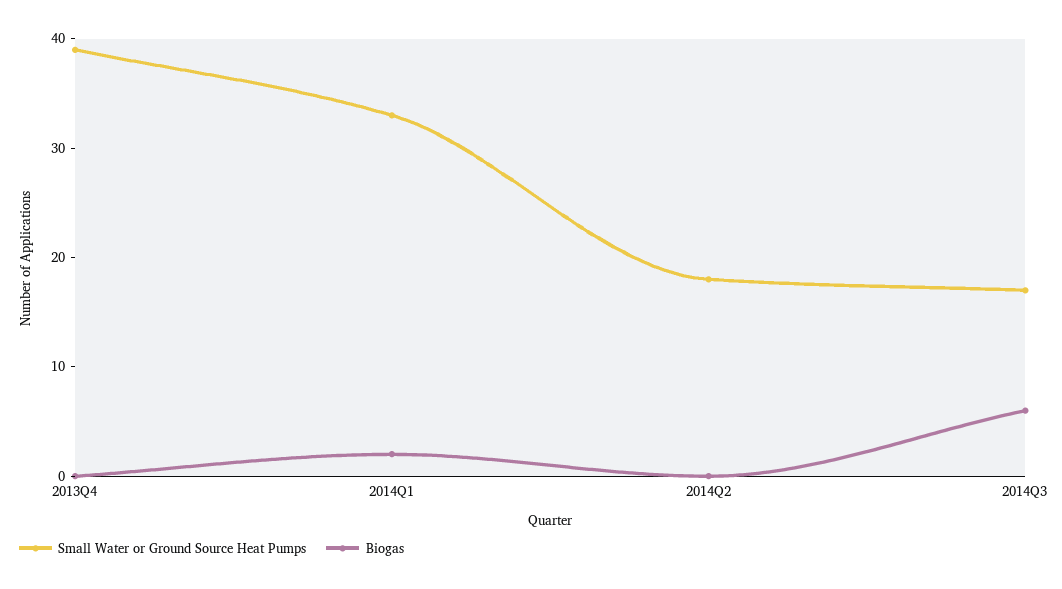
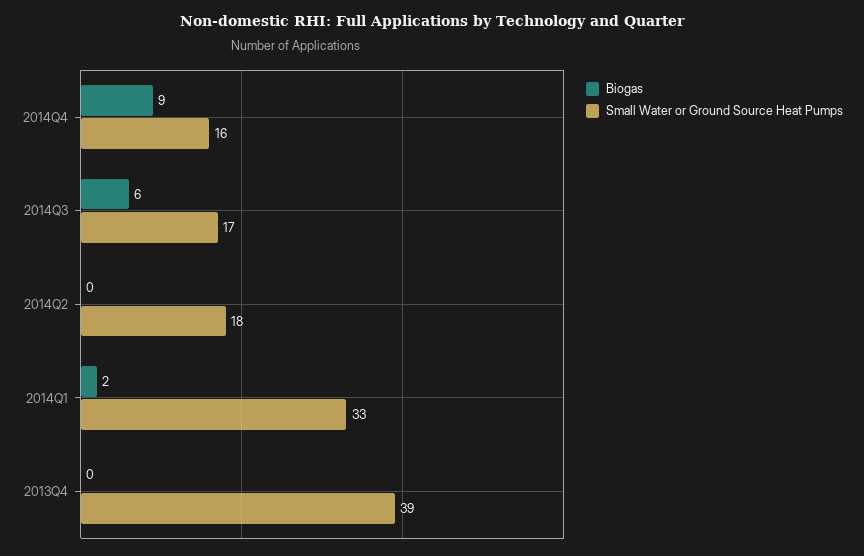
Biogas, 2014Q4: none -> 9
Small Water or Ground Source Heat Pumps, 2014Q4: none -> 16

